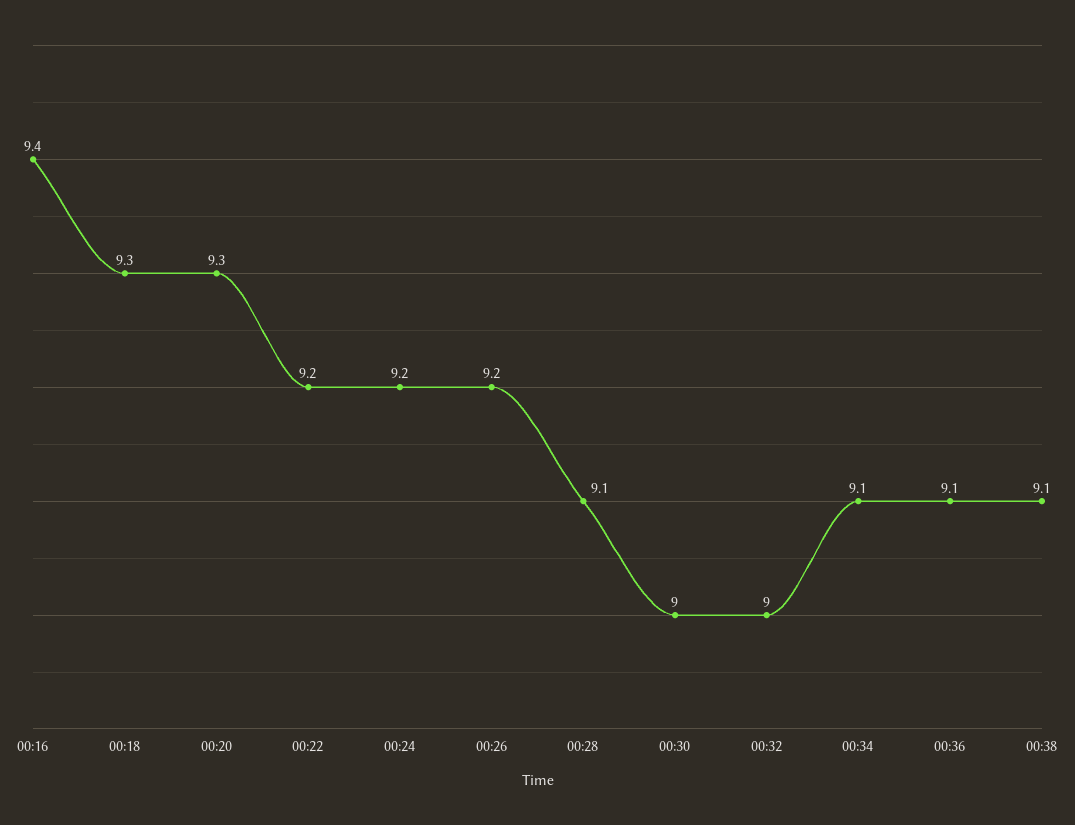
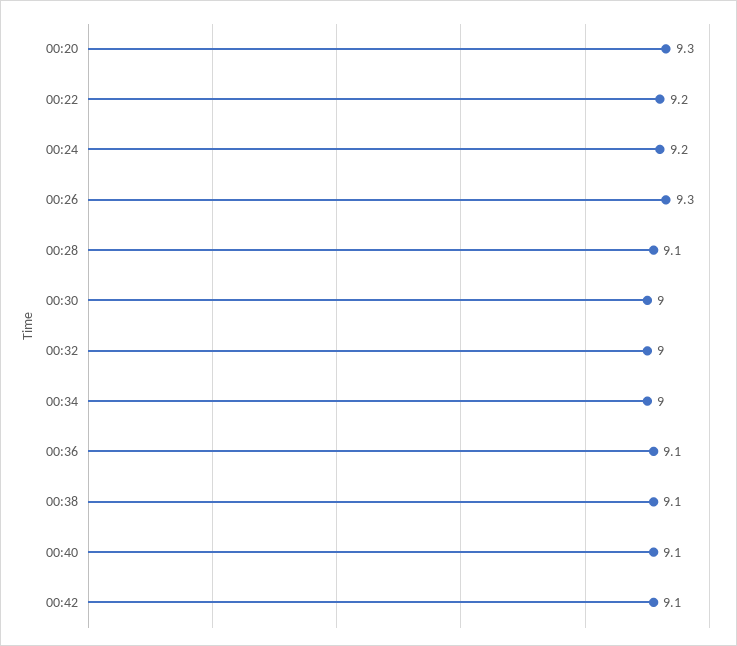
00:16: 9.4 -> none
00:18: 9.3 -> none
00:26: 9.2 -> 9.3
00:34: 9.1 -> 9
00:40: none -> 9.1
00:42: none -> 9.1

